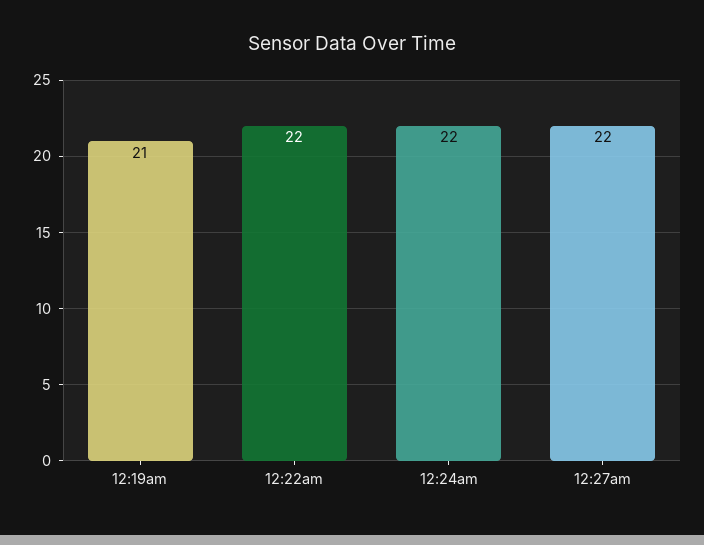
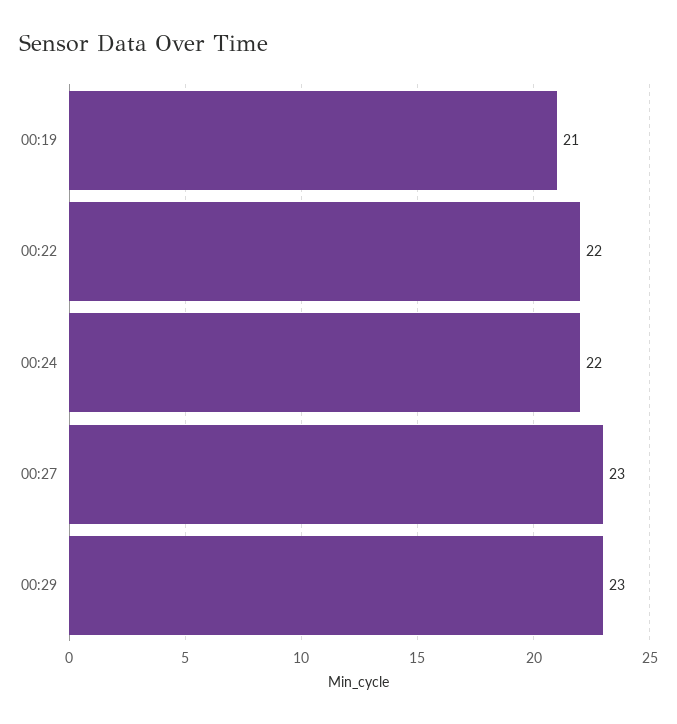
12:27am: 22 -> 23
00:29: none -> 23

